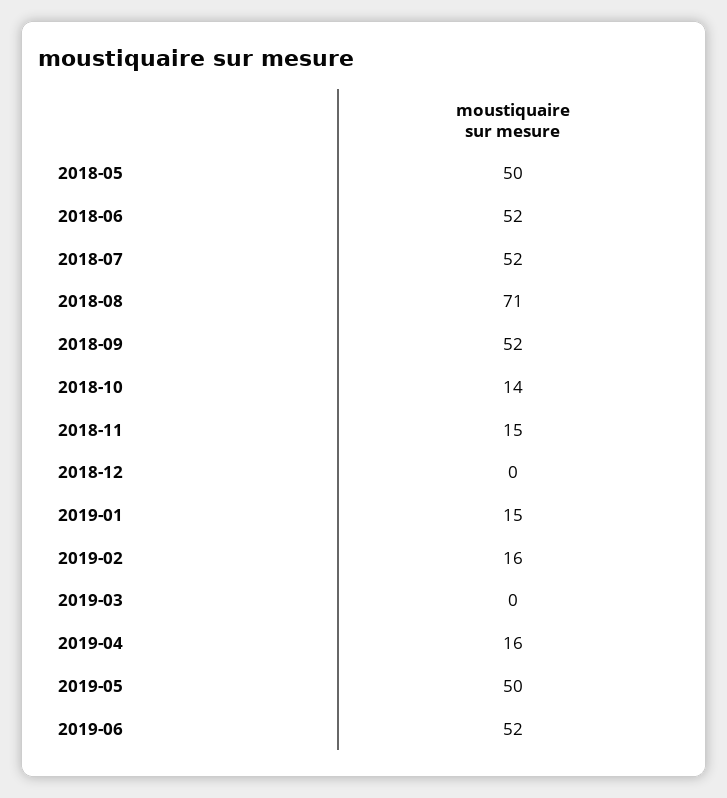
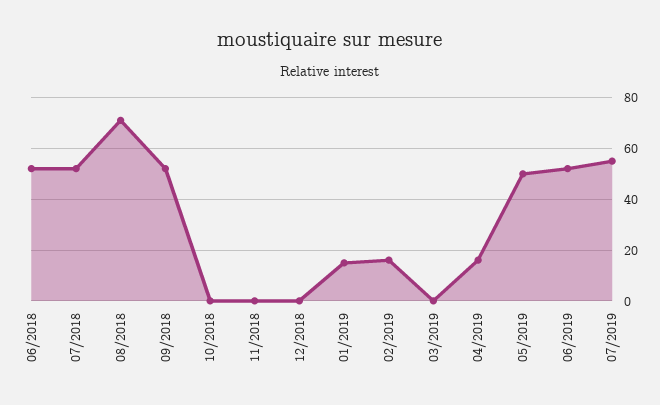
2018-05: 50 -> none
2018-10: 14 -> 0
2018-11: 15 -> 0
07/2019: none -> 55

